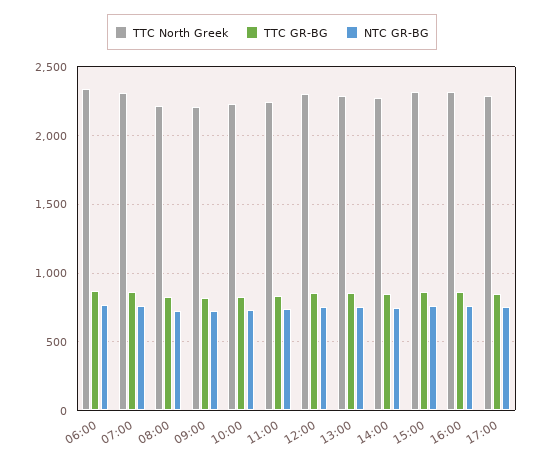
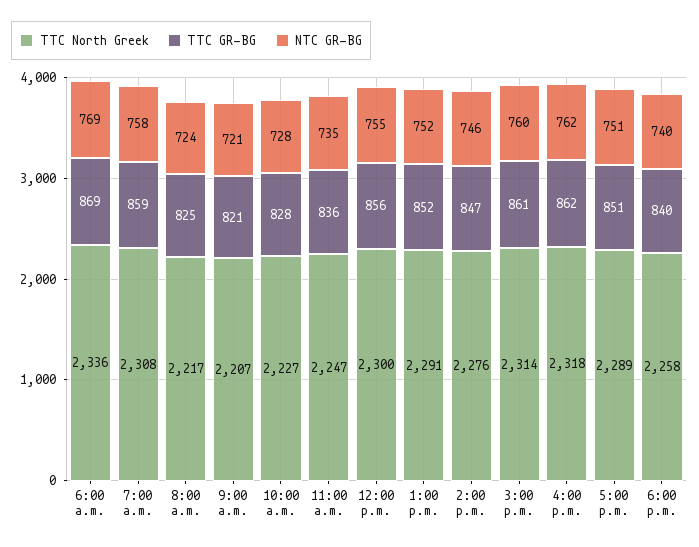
TTC North Greek, 6:00 p.m.: none -> 2258
TTC GR-BG, 6:00 p.m.: none -> 840
NTC GR-BG, 6:00 p.m.: none -> 740

